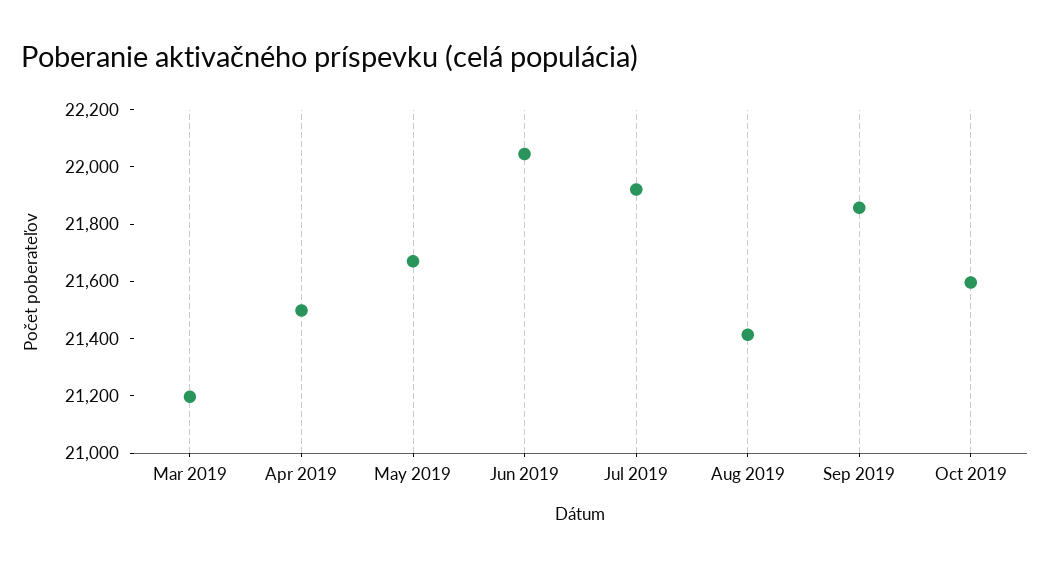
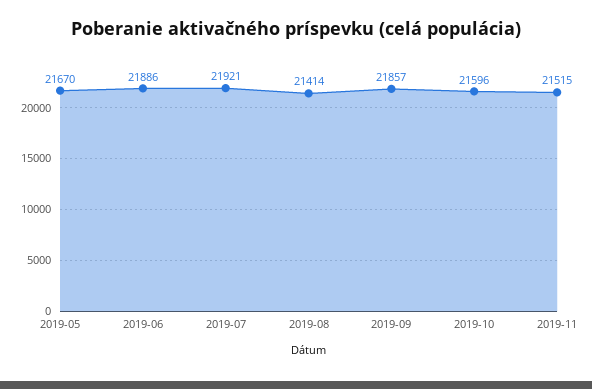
Mar 2019: 21200 -> none
Apr 2019: 21500 -> none
Jun 2019: 22050 -> 21886
2019-11: none -> 21515

